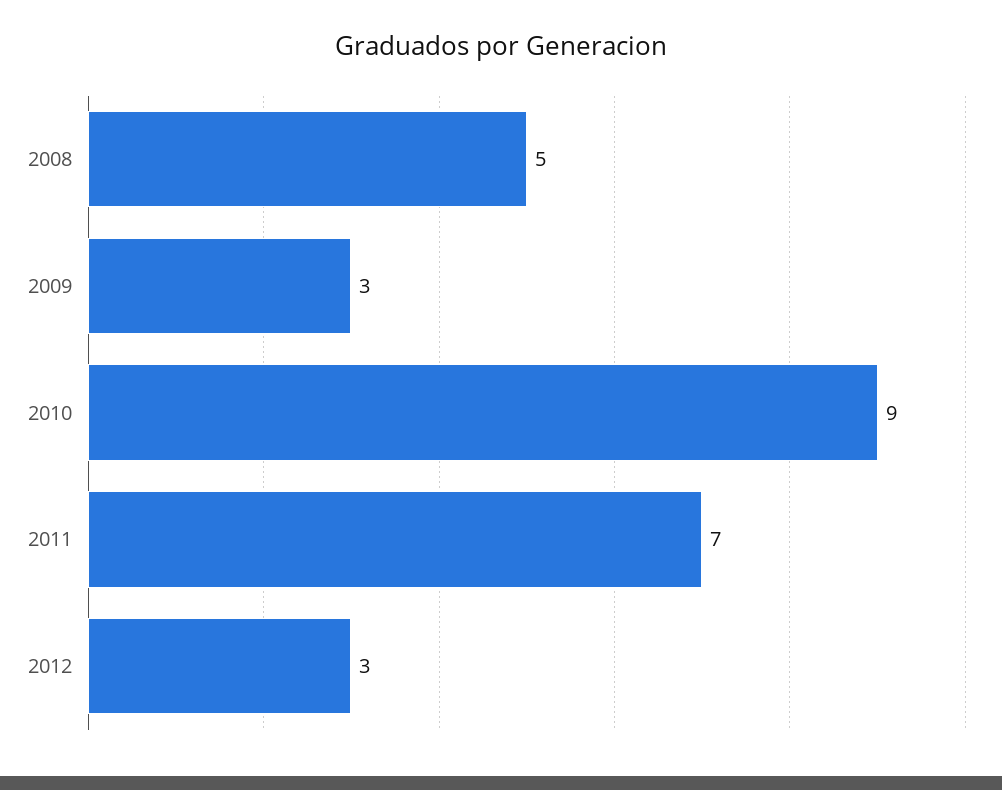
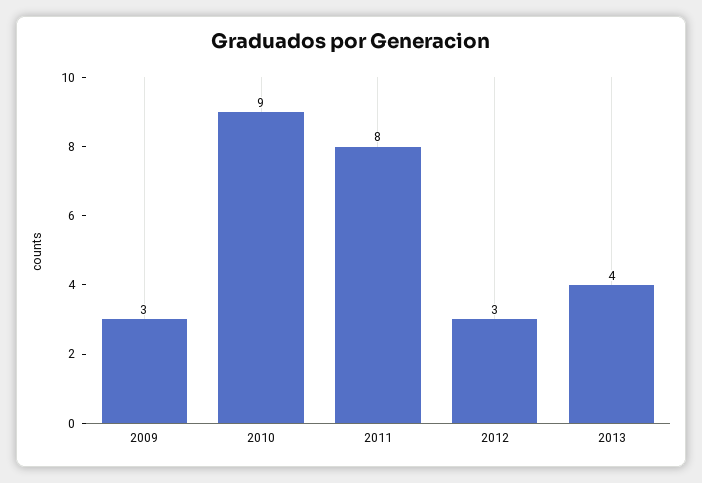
2008: 5 -> none
2011: 7 -> 8
2013: none -> 4

